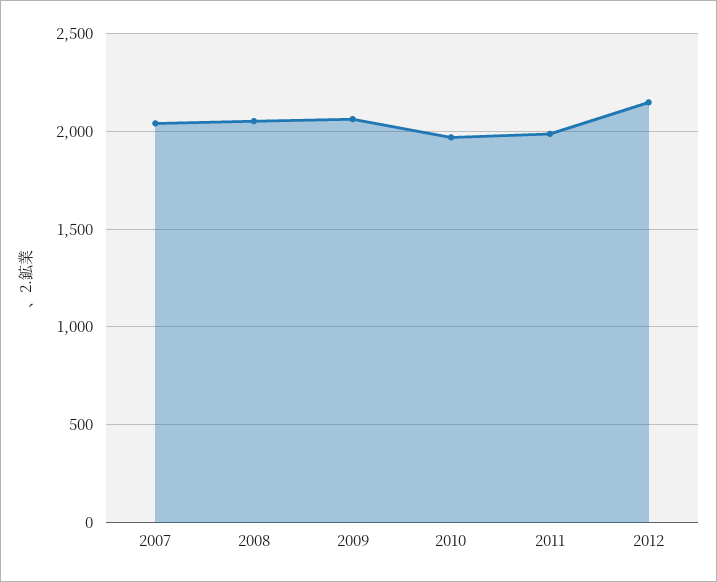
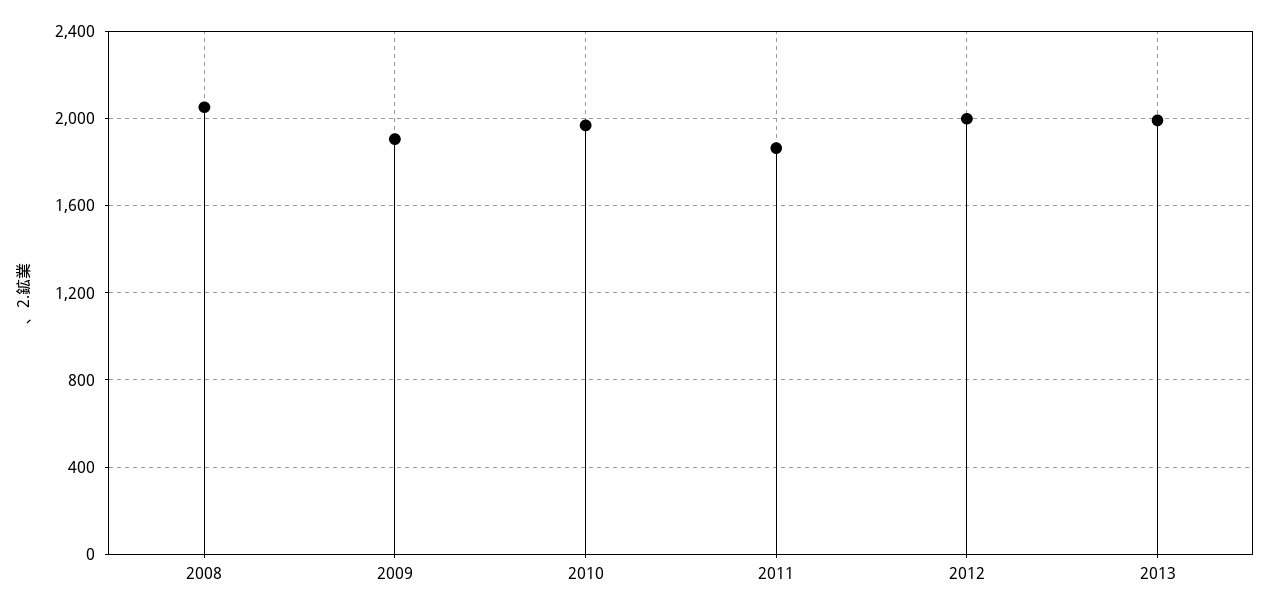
2007: 2050 -> none
2009: 2050 -> 1900
2011: 2000 -> 1850
2012: 2150 -> 2000
2013: none -> 2000

